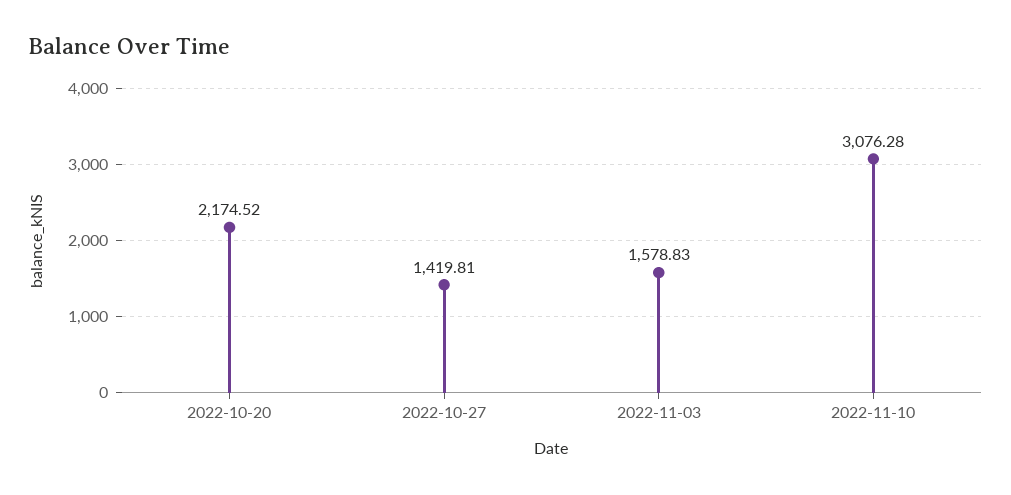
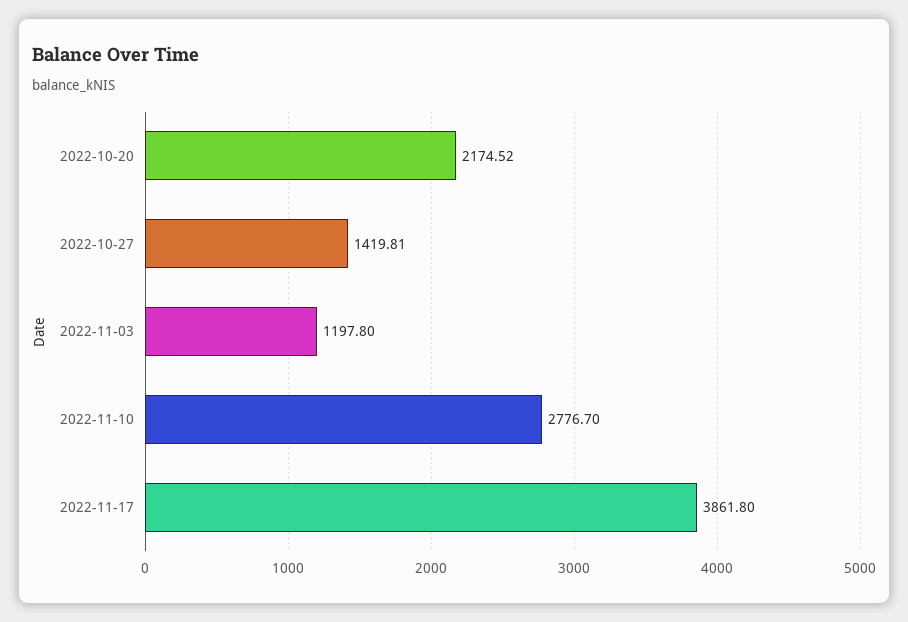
2022-11-03: 1578.83 -> 1197.8
2022-11-10: 3076.28 -> 2776.7
2022-11-17: none -> 3861.8

